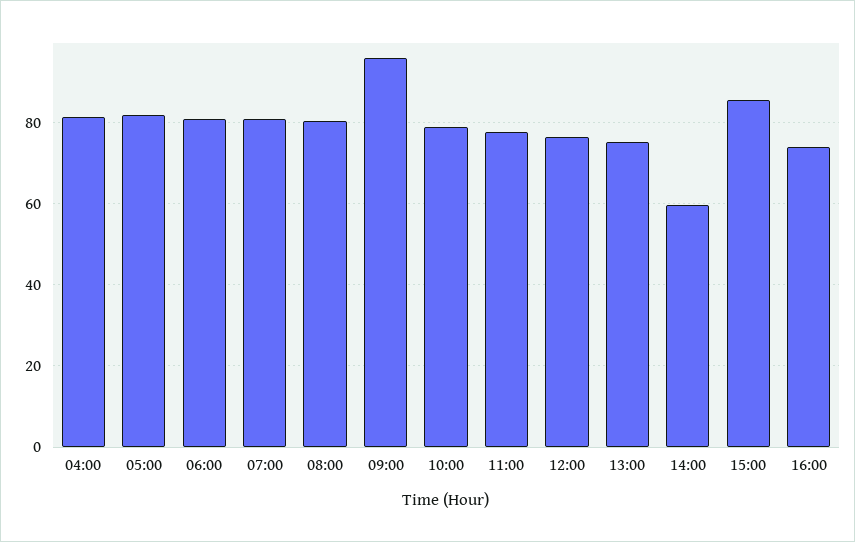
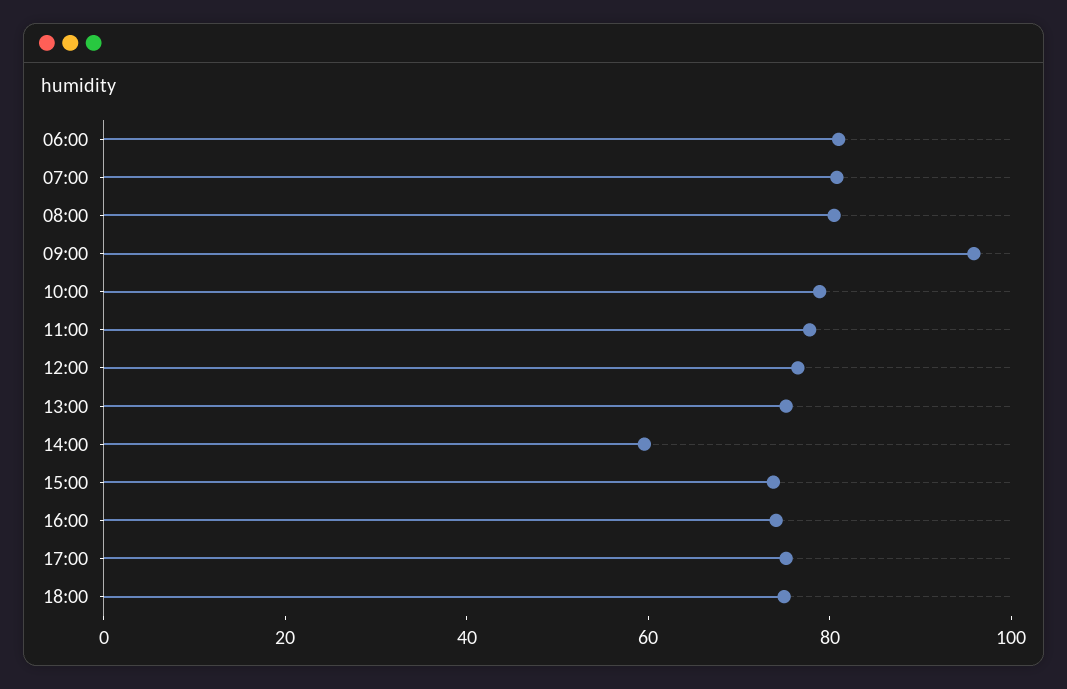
04:00: 82 -> none
05:00: 82 -> none
15:00: 86 -> 75
17:00: none -> 75
18:00: none -> 75

